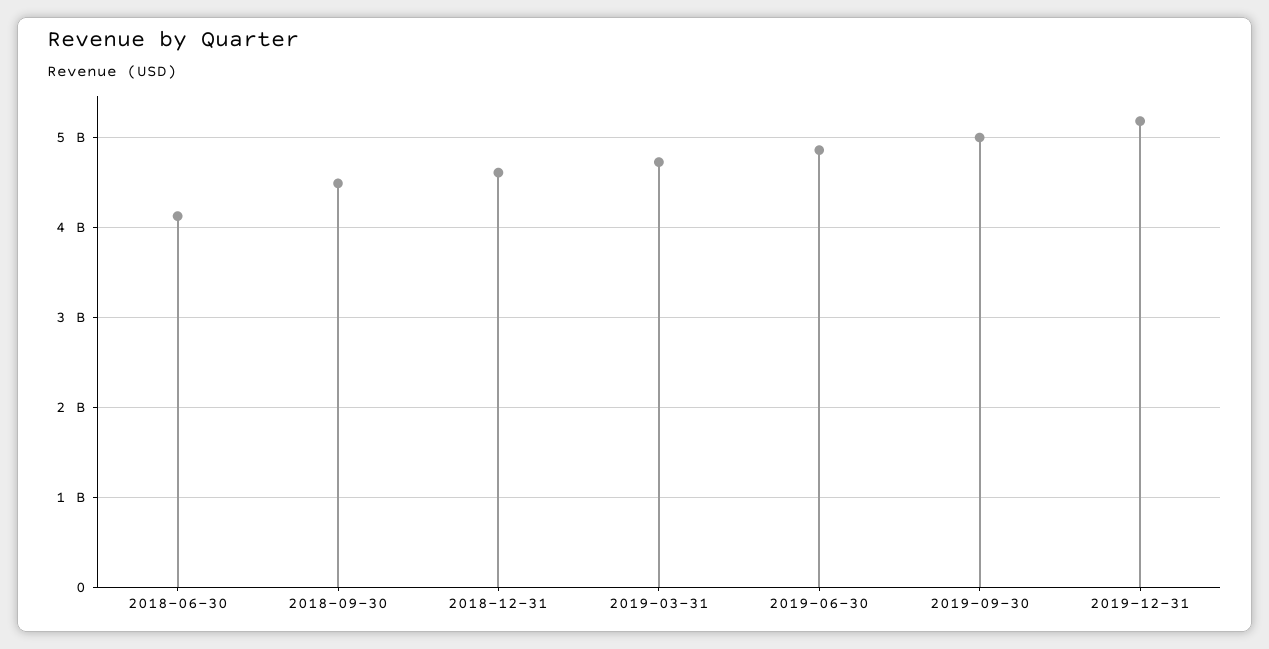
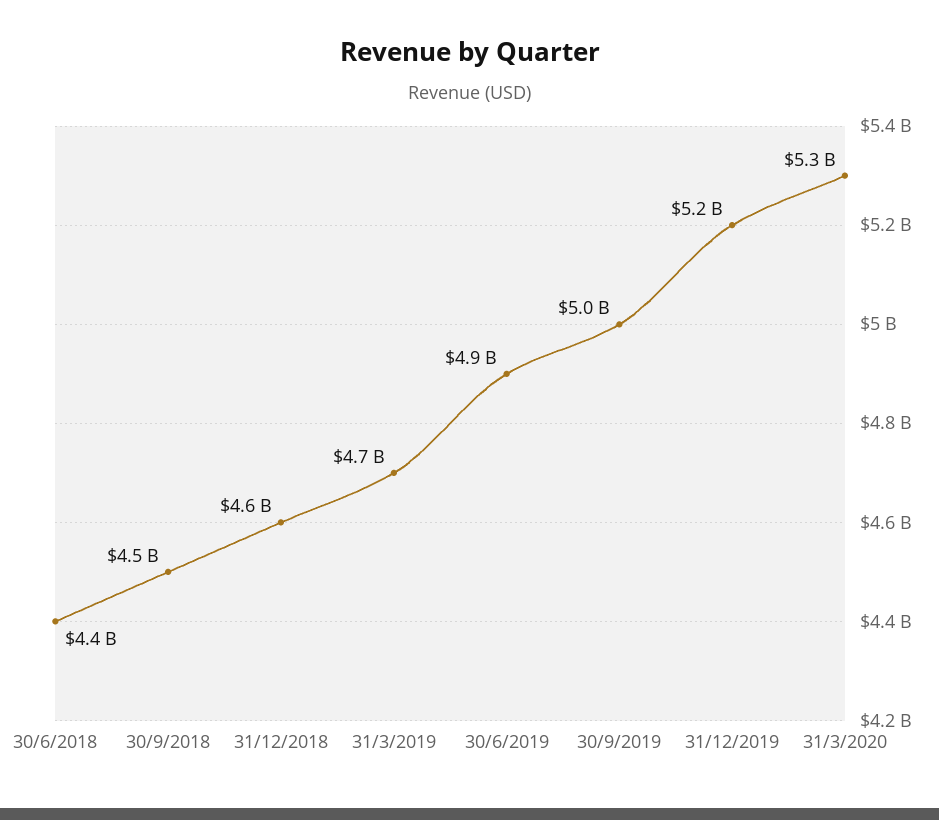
2018-06-30: 4100000000 -> 4400000000
31/3/2020: none -> 5300000000

